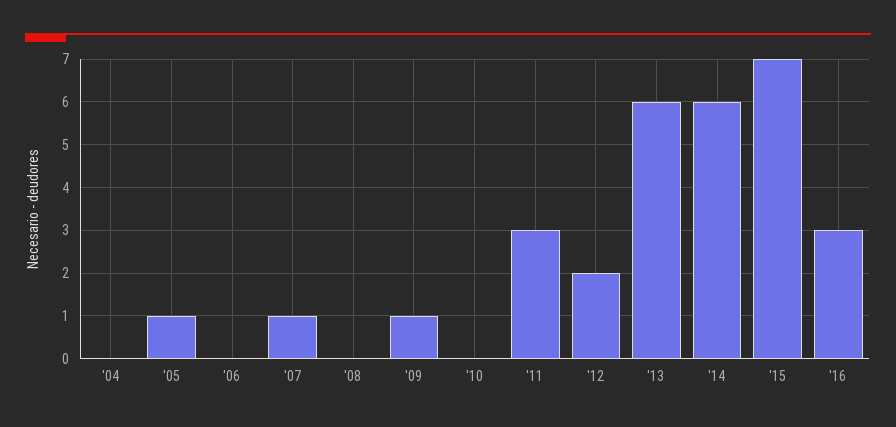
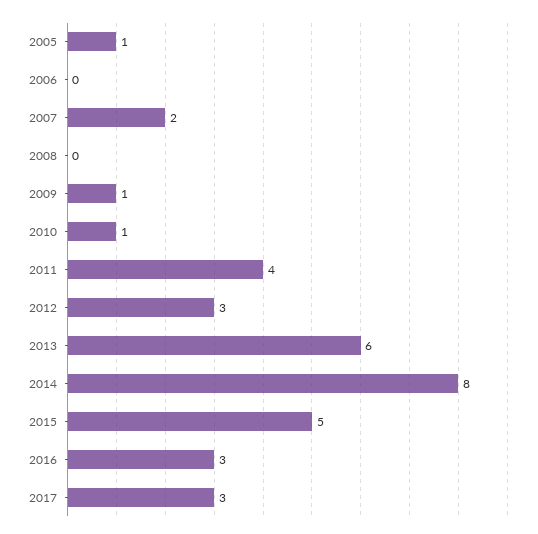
'04: 0 -> none
'07: 1 -> 2
'10: 0 -> 1
'11: 3 -> 4
'12: 2 -> 3
'14: 6 -> 8
'15: 7 -> 5
2017: none -> 3

